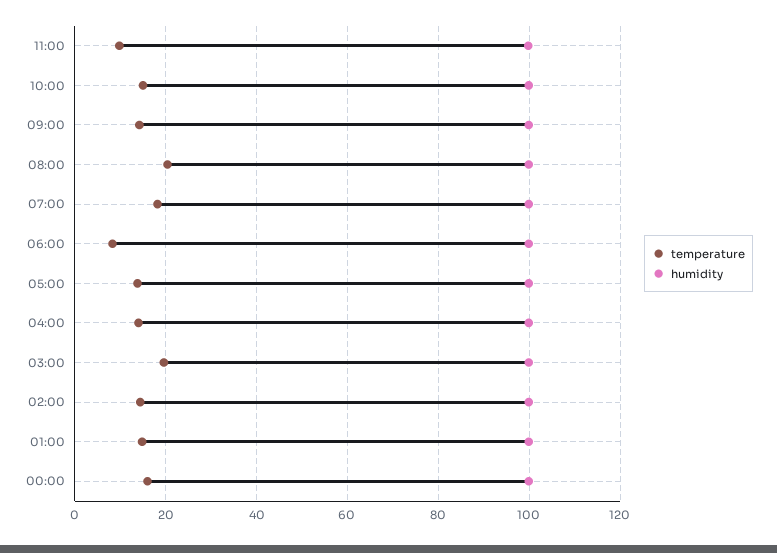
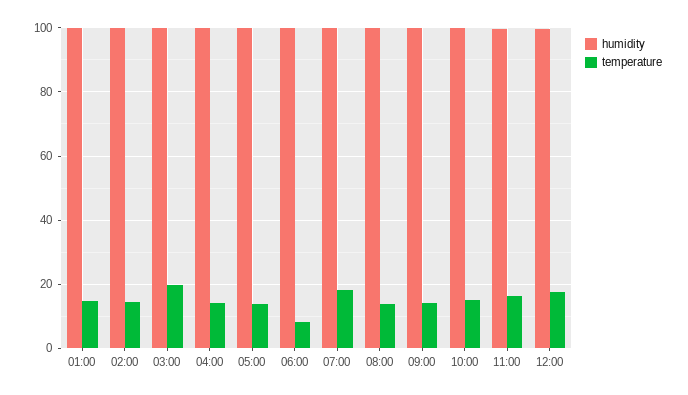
temperature, 11:00: 10 -> 16
temperature, 08:00: 20 -> 14
temperature, 00:00: 16 -> none
humidity, 00:00: 100 -> none
humidity, 12:00: none -> 100
temperature, 12:00: none -> 18

